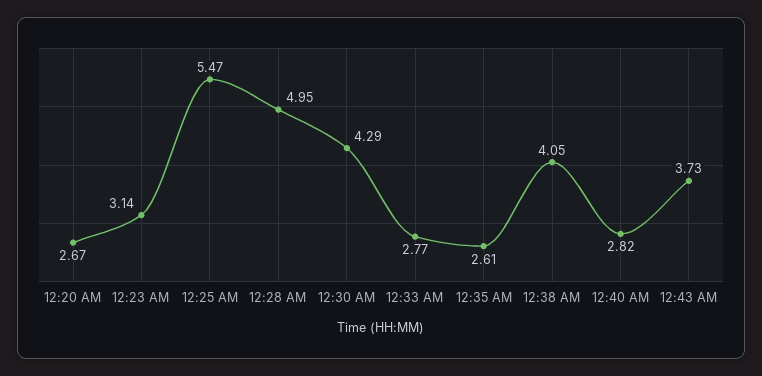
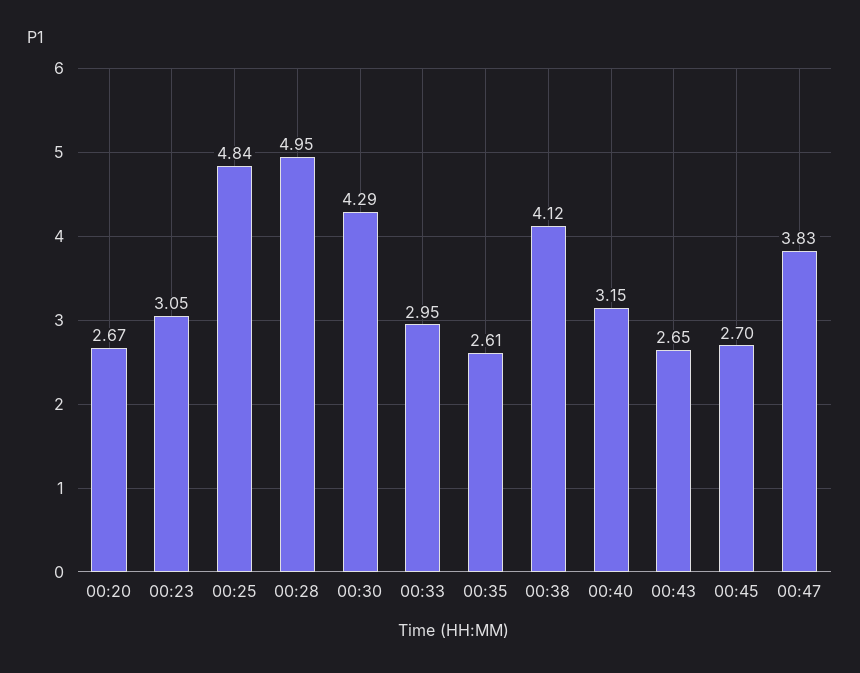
12:23 AM: 3.14 -> 3.05
12:25 AM: 5.47 -> 4.84
12:33 AM: 2.77 -> 2.95
12:38 AM: 4.05 -> 4.12
12:40 AM: 2.82 -> 3.15
12:43 AM: 3.73 -> 2.65
00:45: none -> 2.7
00:47: none -> 3.83

